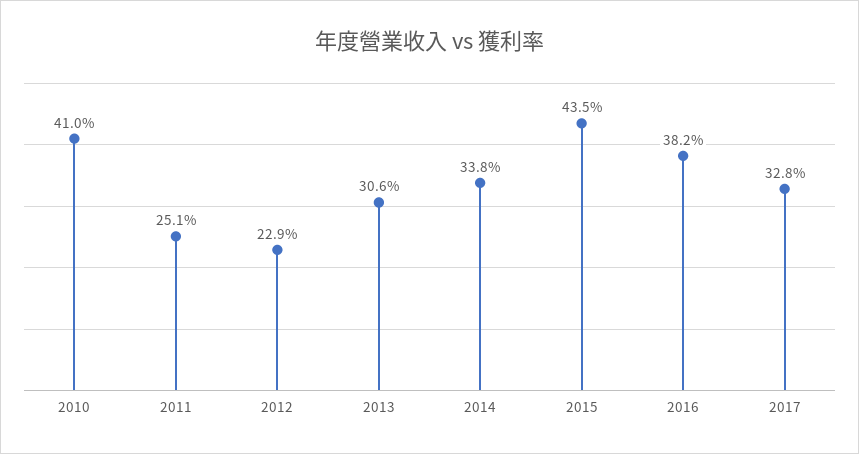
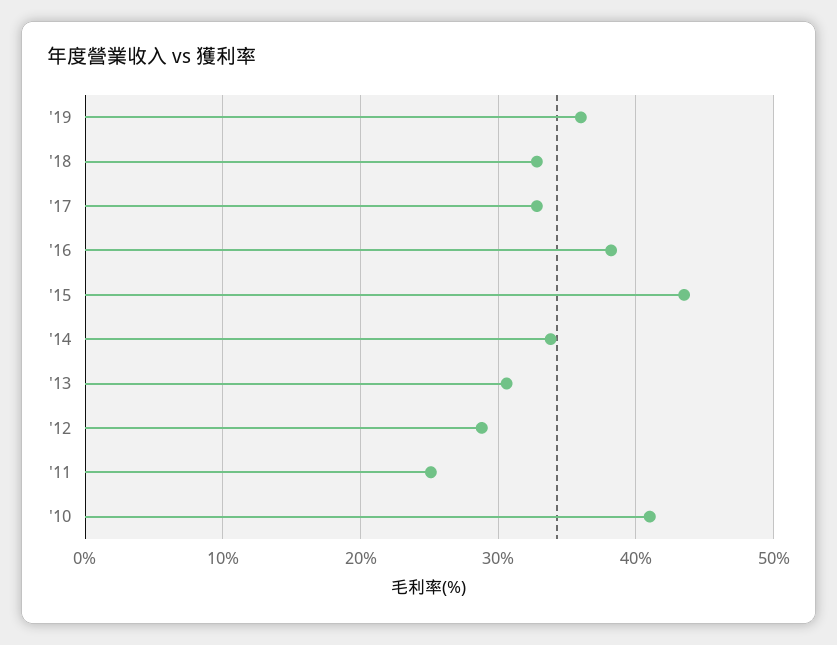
2012: 22.9 -> 29
'19: none -> 36
'18: none -> 33

